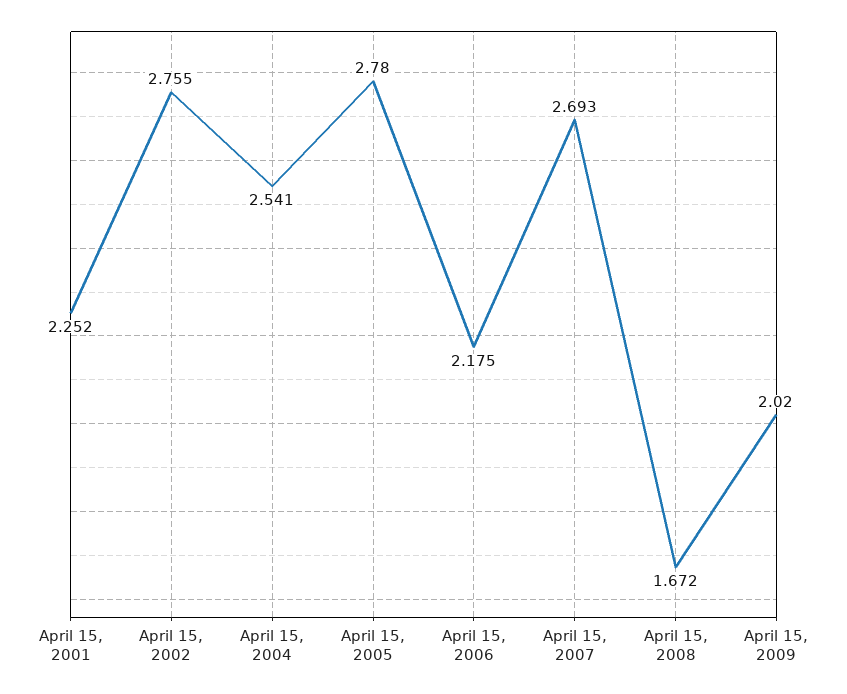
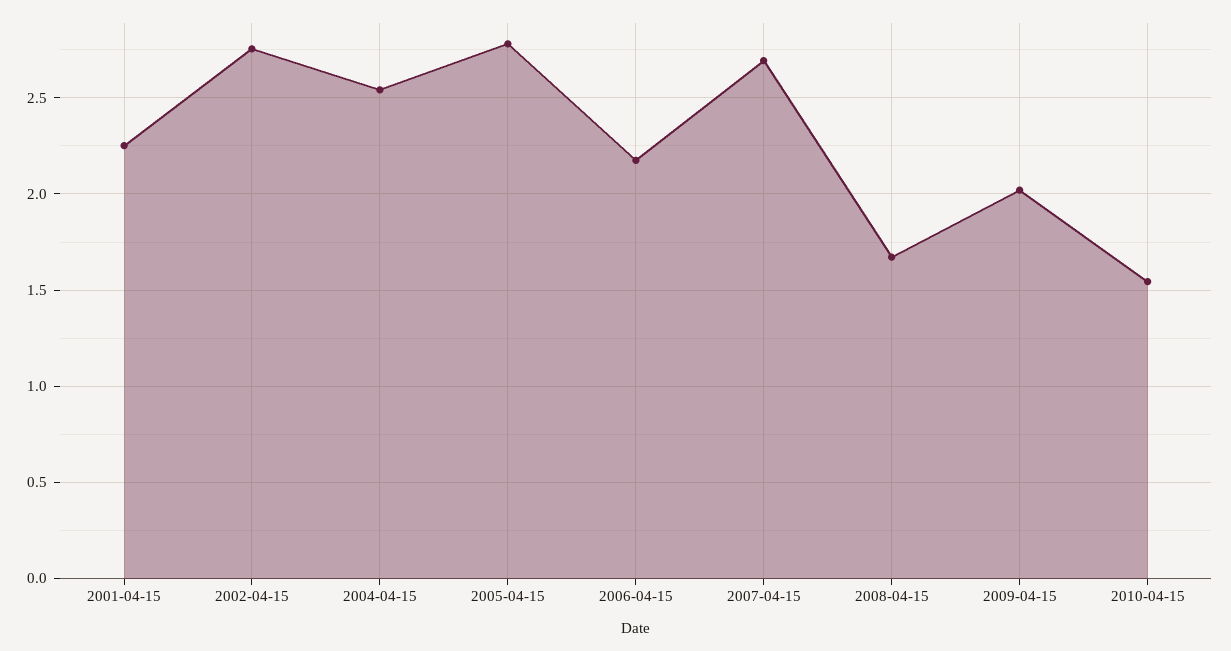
2010-04-15: none -> 1.55

